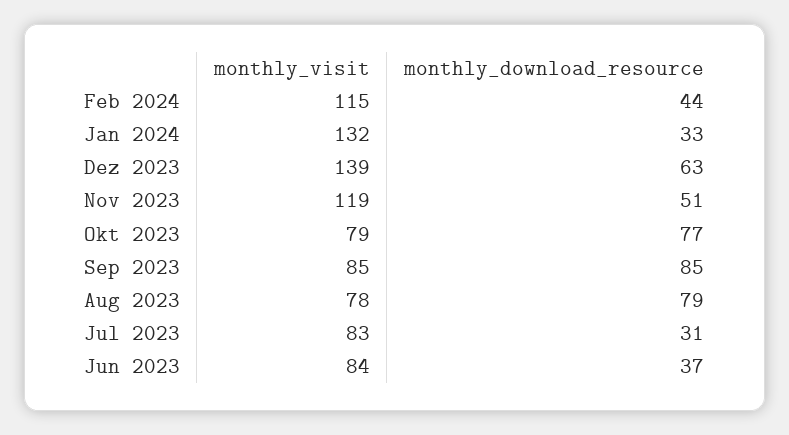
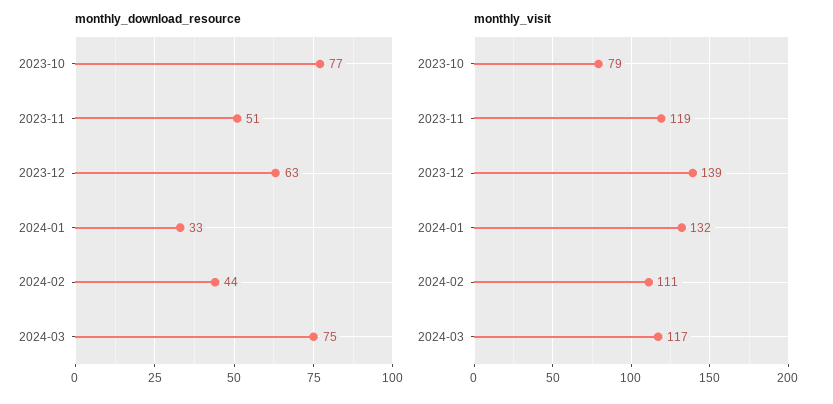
monthly_visit, Feb 2024: 115 -> 111
monthly_visit, Sep 2023: 85 -> none
monthly_download_resource, Sep 2023: 85 -> none
monthly_visit, Aug 2023: 78 -> none
monthly_download_resource, Aug 2023: 79 -> none
monthly_visit, Jul 2023: 83 -> none
monthly_download_resource, Jul 2023: 31 -> none
monthly_visit, Jun 2023: 84 -> none
monthly_download_resource, Jun 2023: 37 -> none
monthly_download_resource, 2024-03: none -> 75
monthly_visit, 2024-03: none -> 117

